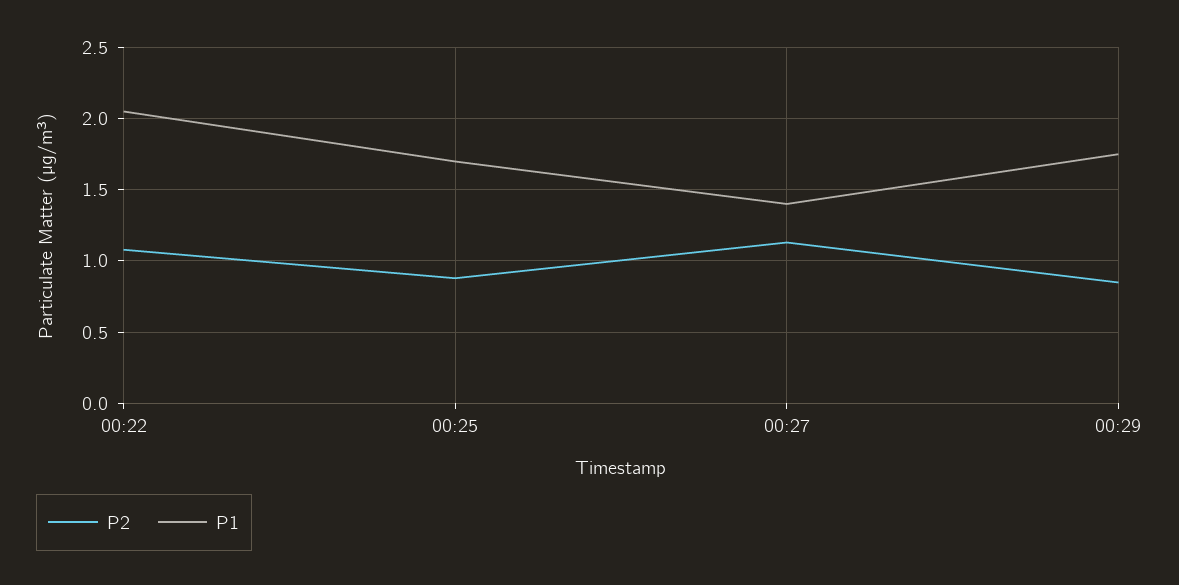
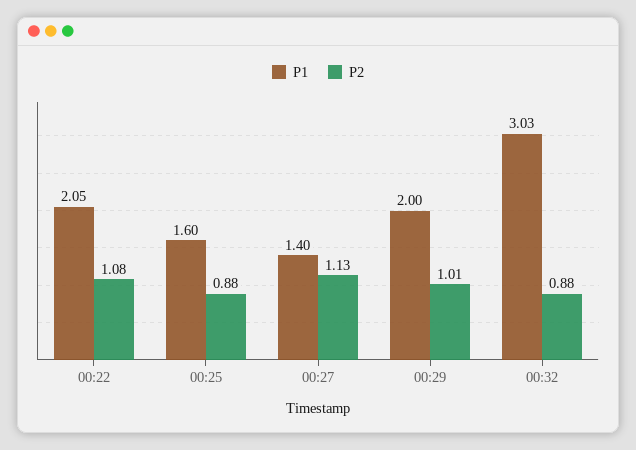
P1, 00:25: 1.7 -> 1.6
P2, 00:29: 0.85 -> 1.01
P1, 00:29: 1.75 -> 2
P1, 00:32: none -> 3.03
P2, 00:32: none -> 0.88

